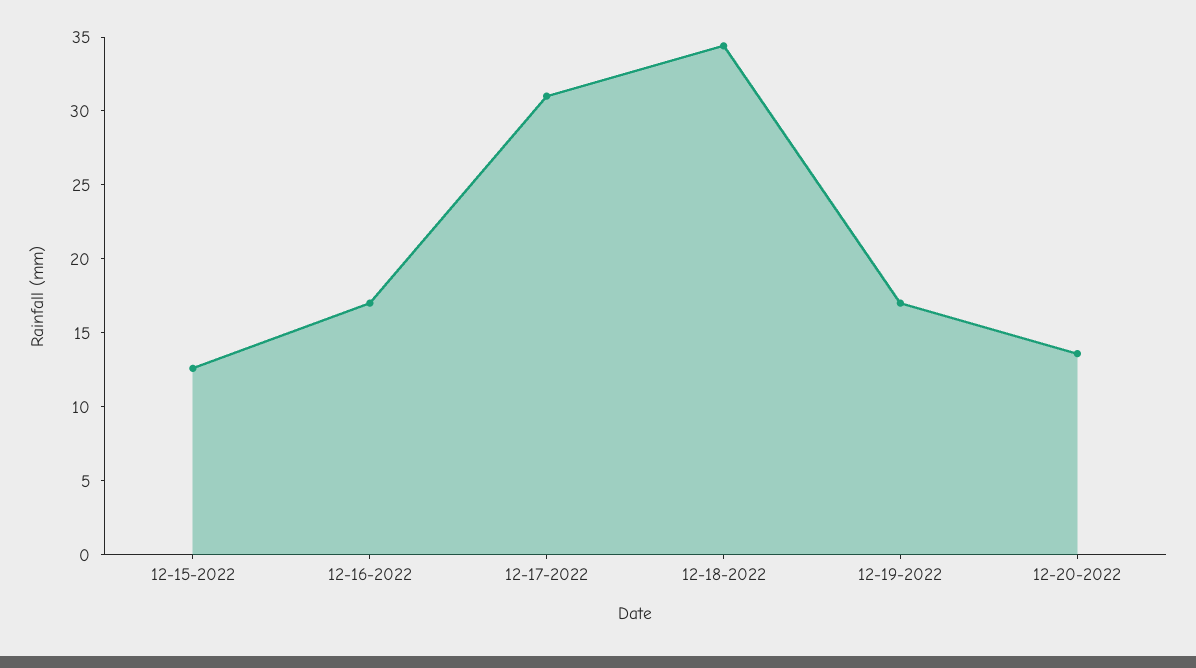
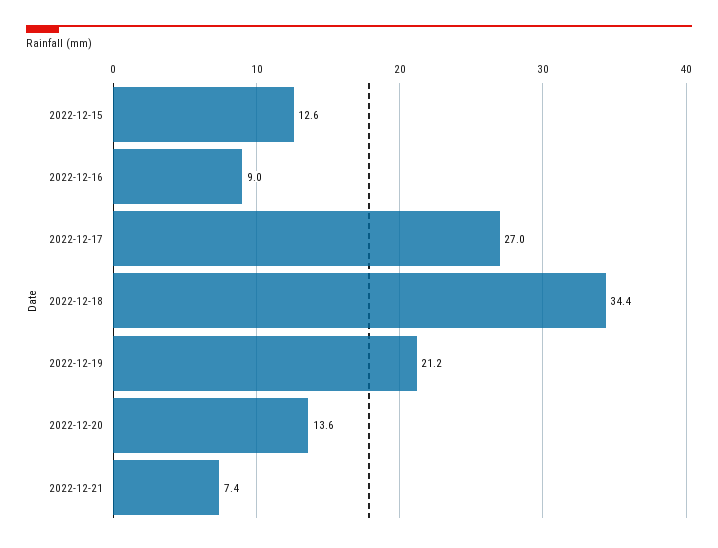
12-16-2022: 17 -> 9
12-17-2022: 31 -> 27
12-19-2022: 17 -> 21.2
2022-12-21: none -> 7.4

